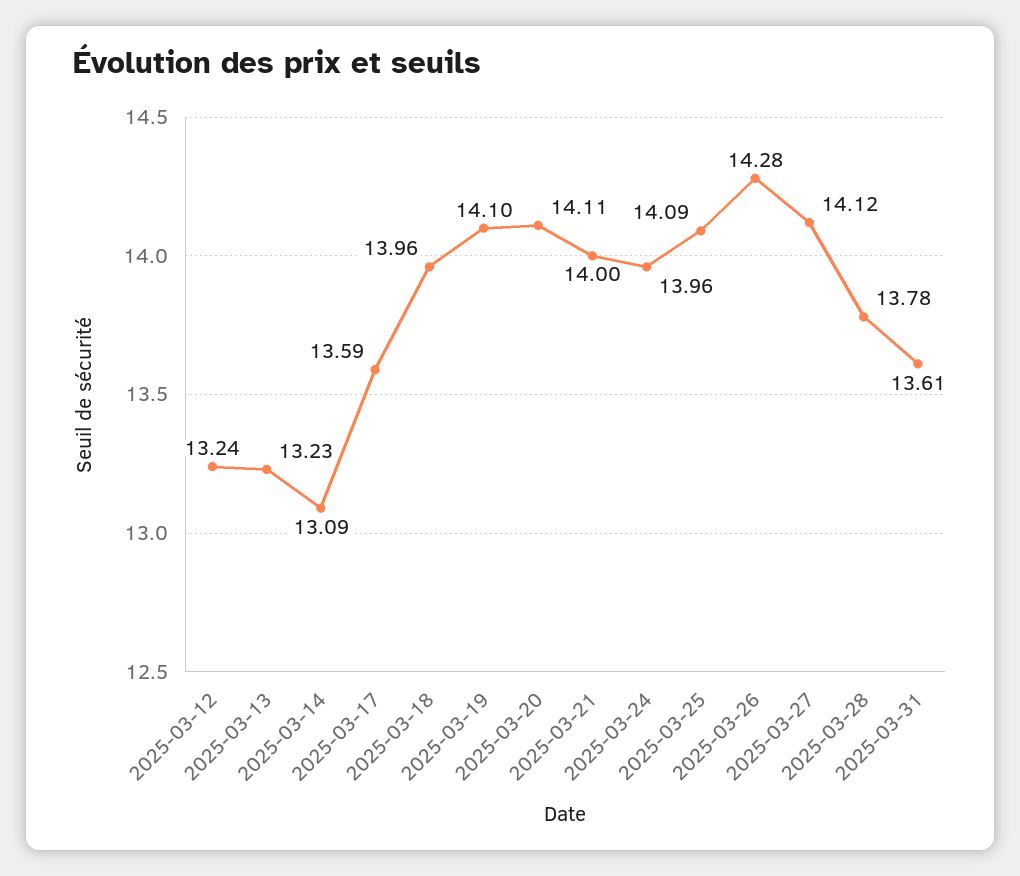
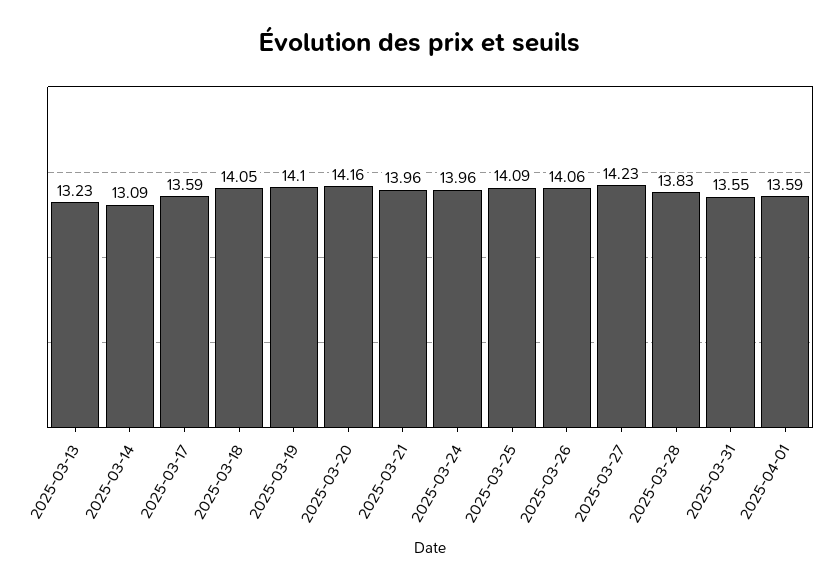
2025-03-12: 13.24 -> none
2025-03-18: 13.96 -> 14.05
2025-03-20: 14.11 -> 14.16
2025-03-21: 14 -> 13.96
2025-03-26: 14.28 -> 14.06
2025-03-27: 14.12 -> 14.23
2025-03-28: 13.78 -> 13.83
2025-03-31: 13.61 -> 13.55
2025-04-01: none -> 13.59

